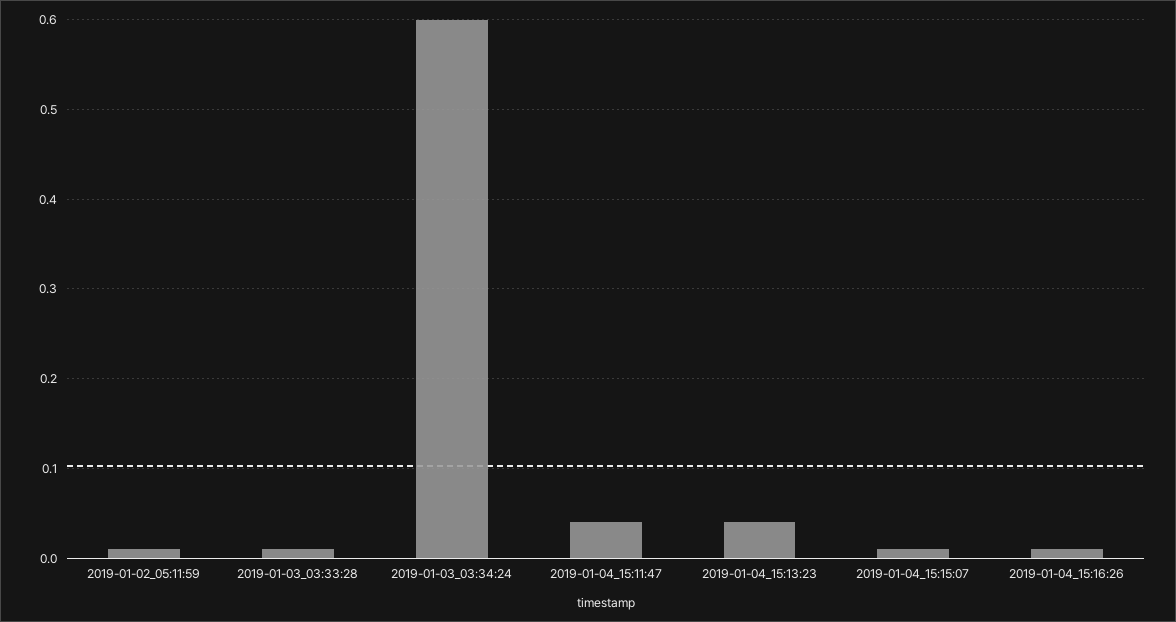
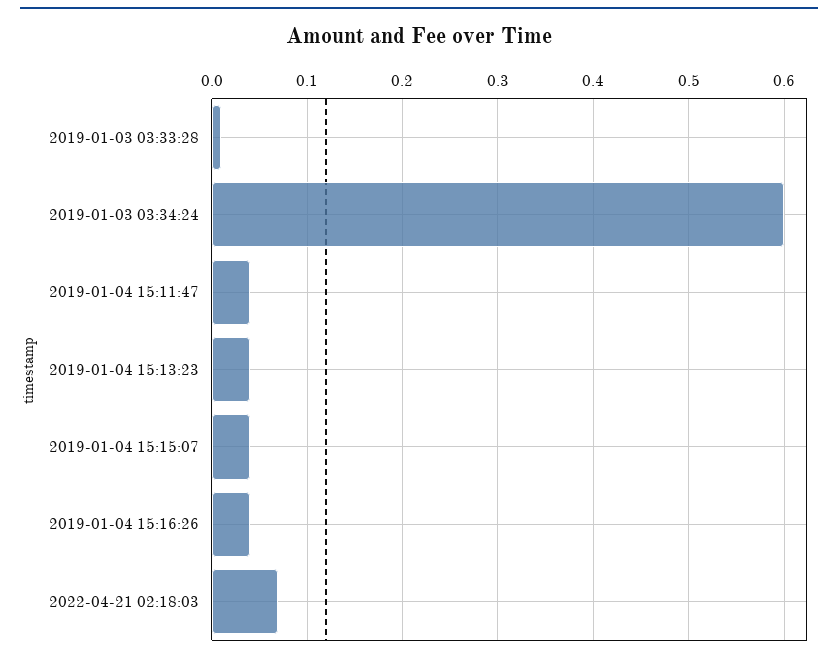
2019-01-02_05:11:59: 0.01 -> none
2019-01-04_15:15:07: 0.01 -> 0.04
2019-01-04_15:16:26: 0.01 -> 0.04
2022-04-21 02:18:03: none -> 0.07

